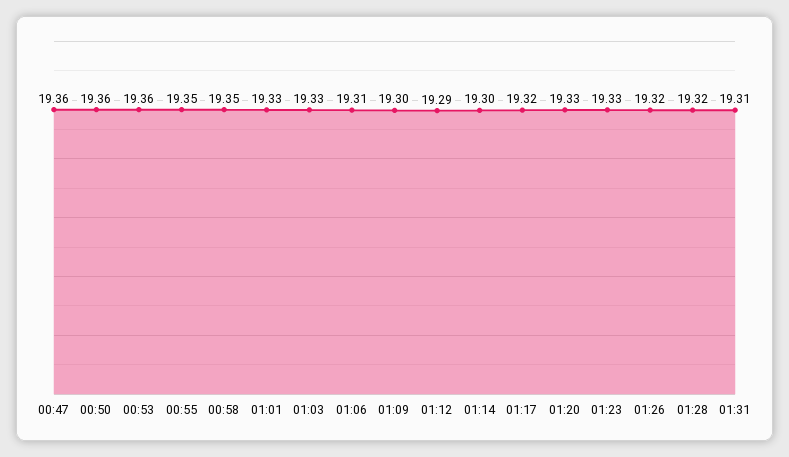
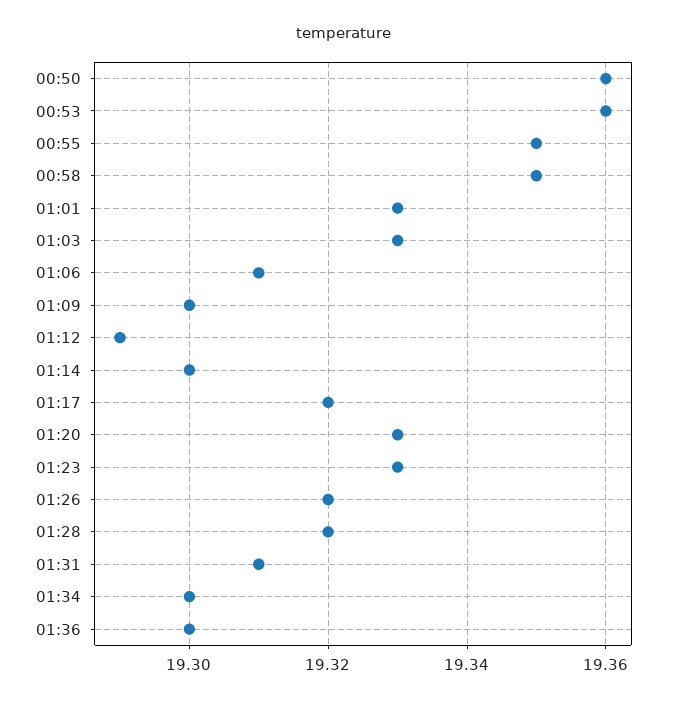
00:47: 19.36 -> none
01:34: none -> 19.3
01:36: none -> 19.3

